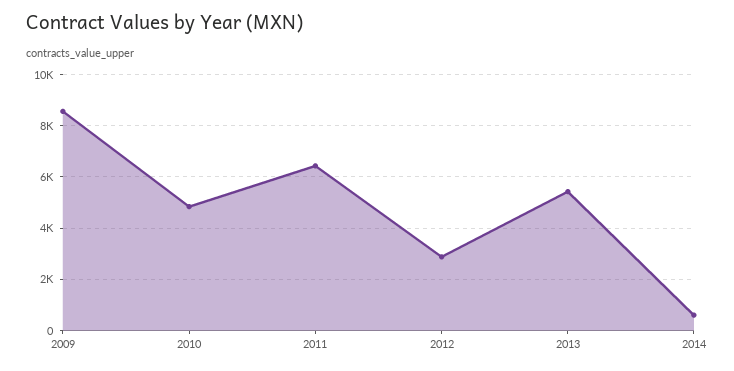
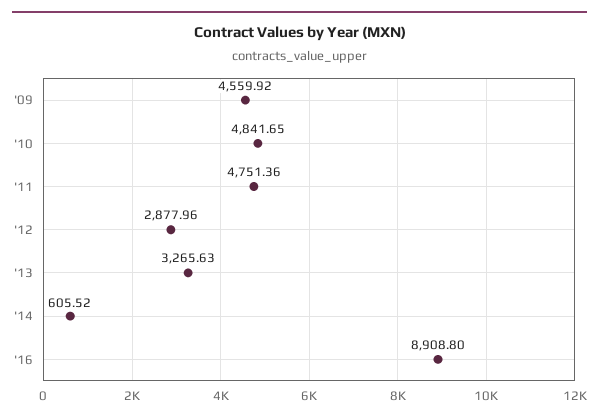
2009: 8500 -> 4559.92
2011: 6500 -> 4751.36
2013: 5500 -> 3265.63
'16: none -> 8908.8

